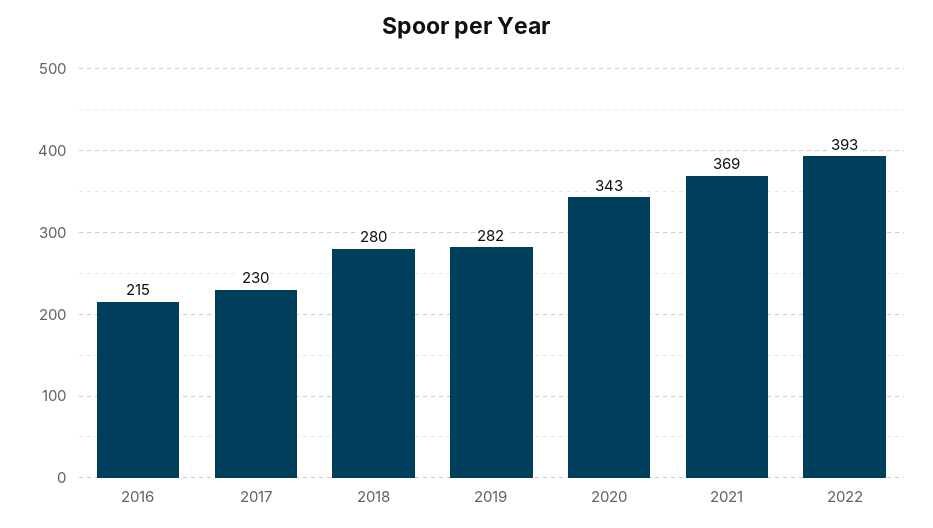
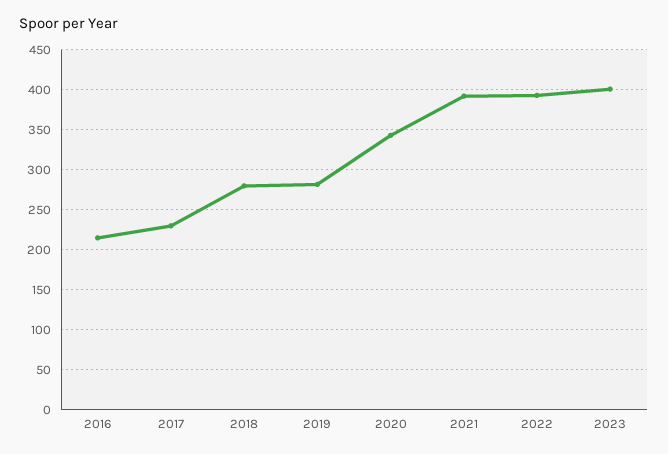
2021: 369 -> 390
2023: none -> 400

